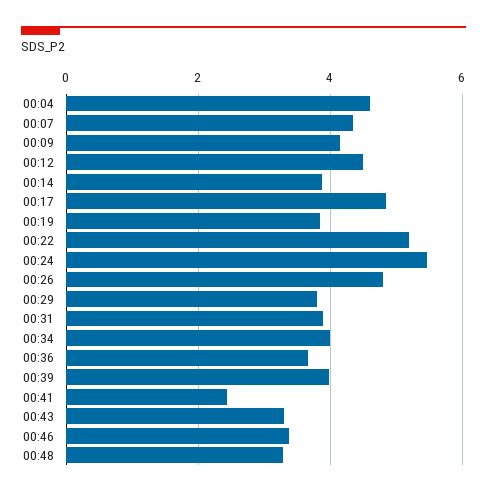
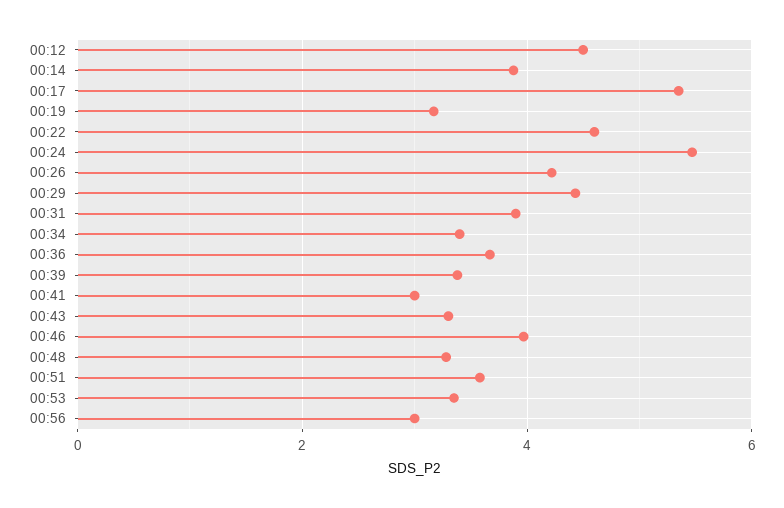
00:04: 4.6 -> none
00:07: 4.4 -> none
00:09: 4.2 -> none
00:17: 4.8 -> 5.4
00:19: 3.8 -> 3.2
00:22: 5.2 -> 4.6
00:26: 4.8 -> 4.2
00:29: 3.8 -> 4.4
00:34: 4 -> 3.4
00:39: 4 -> 3.4
00:41: 2.4 -> 3
00:46: 3.4 -> 4
00:51: none -> 3.6
00:53: none -> 3.4
00:56: none -> 3

